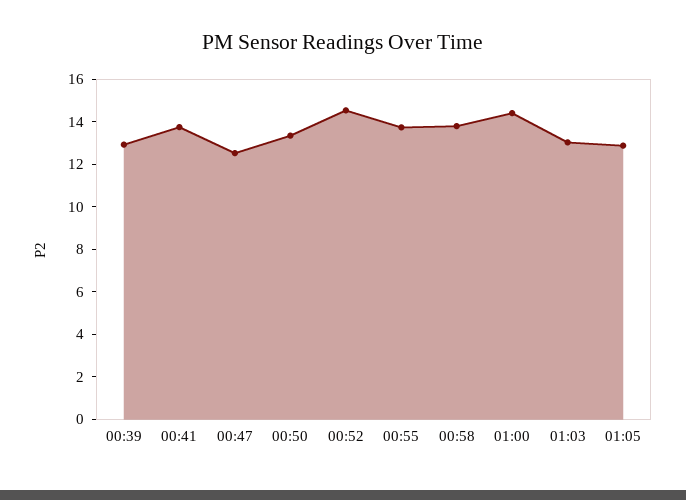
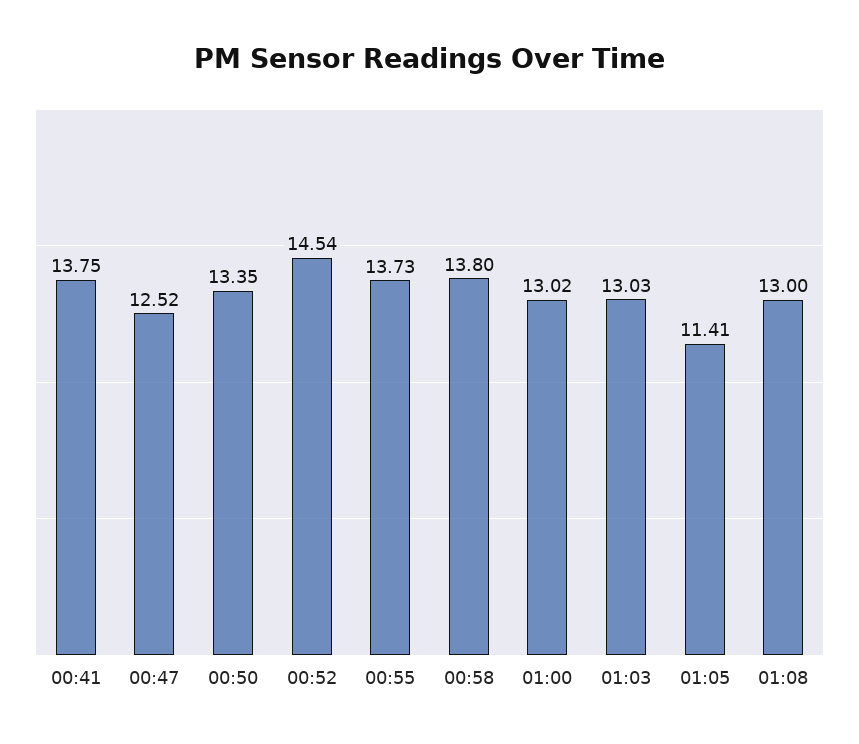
00:39: 13 -> none
01:00: 14.5 -> 13.02
01:05: 13 -> 11.41
01:08: none -> 13

